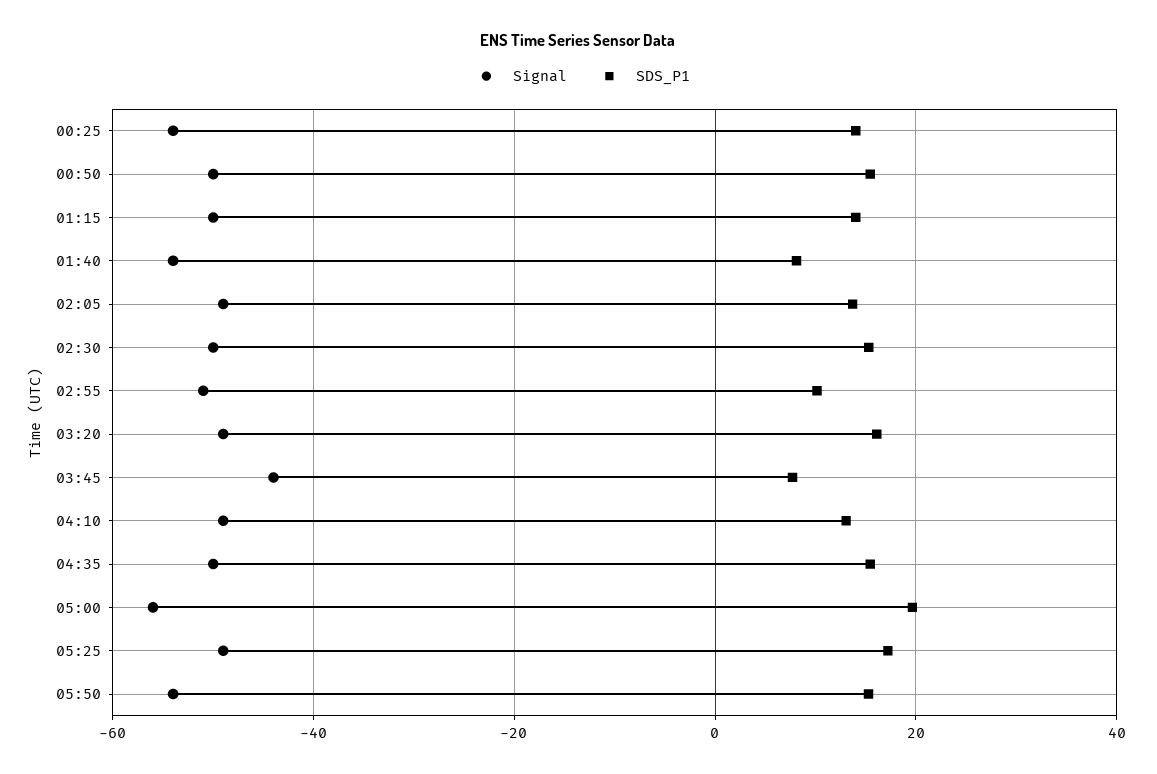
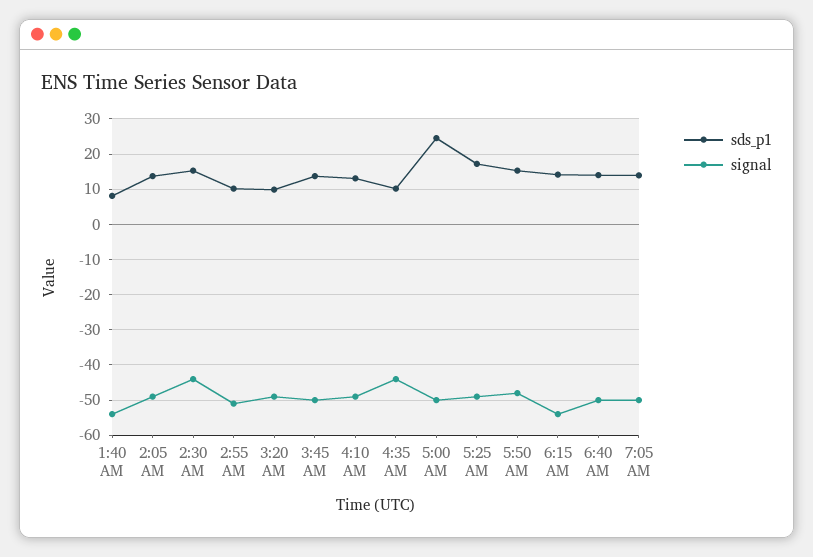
Signal, 00:25: -54 -> none
SDS_P1, 00:25: 14 -> none
Signal, 00:50: -50 -> none
SDS_P1, 00:50: 16 -> none
Signal, 01:15: -50 -> none
SDS_P1, 01:15: 14 -> none
Signal, 02:30: -50 -> -44
SDS_P1, 03:20: 16 -> 10
Signal, 03:45: -44 -> -50
SDS_P1, 03:45: 8 -> 14
Signal, 04:35: -50 -> -44
SDS_P1, 04:35: 16 -> 10
Signal, 05:00: -56 -> -50
SDS_P1, 05:00: 20 -> 24
Signal, 05:50: -54 -> -48
SDS_P1, 6:15 AM: none -> 14
Signal, 6:15 AM: none -> -54
SDS_P1, 6:40 AM: none -> 14
Signal, 6:40 AM: none -> -50
SDS_P1, 7:05 AM: none -> 14
Signal, 7:05 AM: none -> -50

